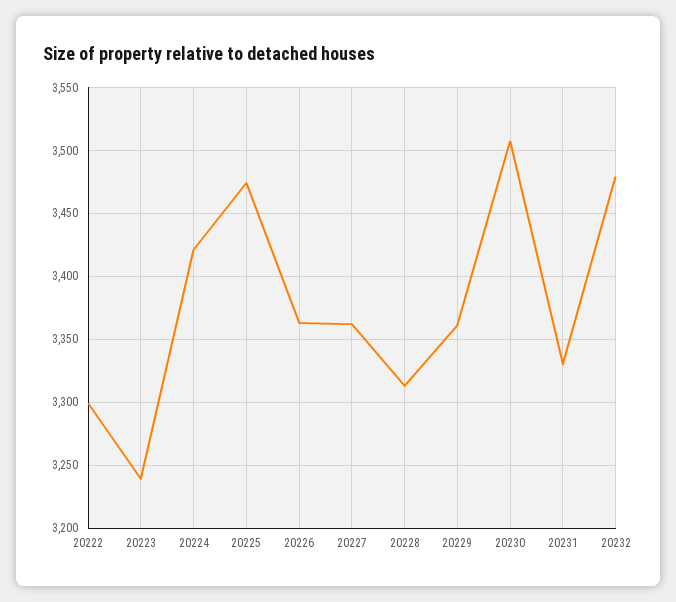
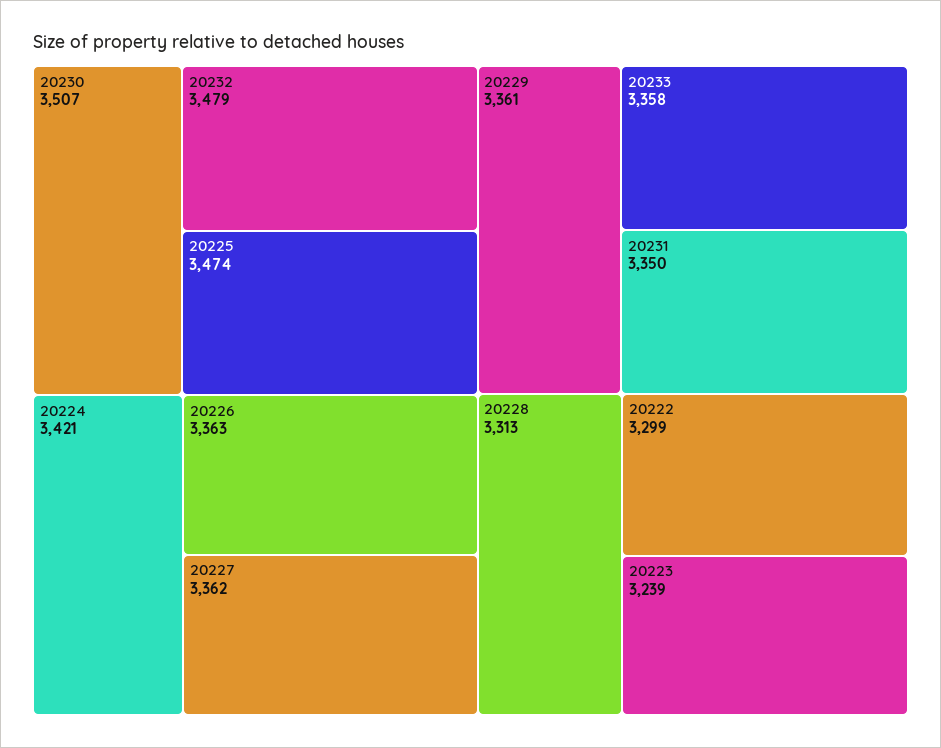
20231: 3330 -> 3350
20233: none -> 3358

